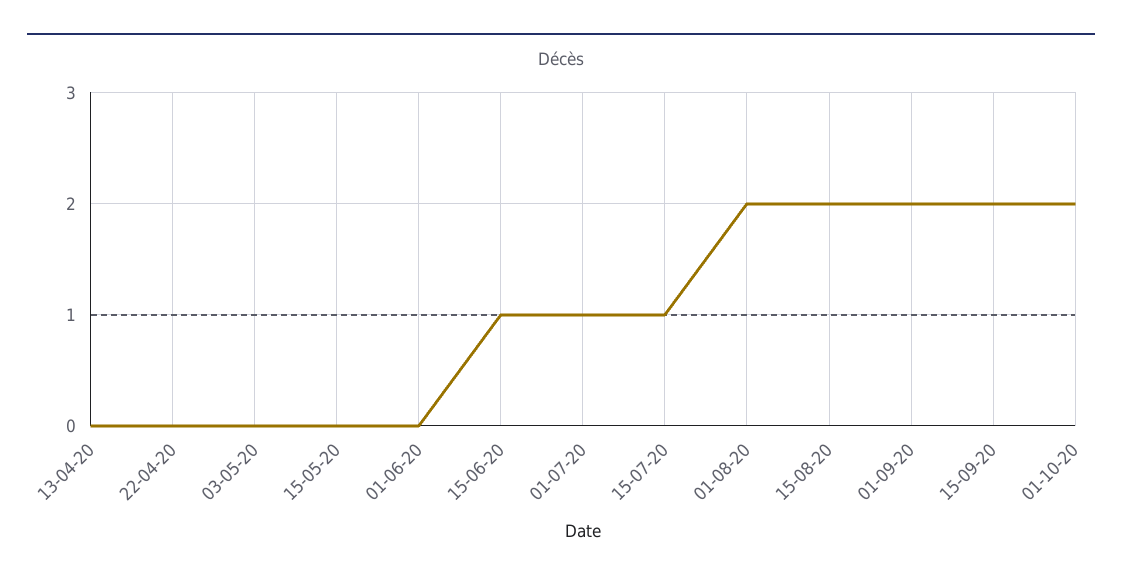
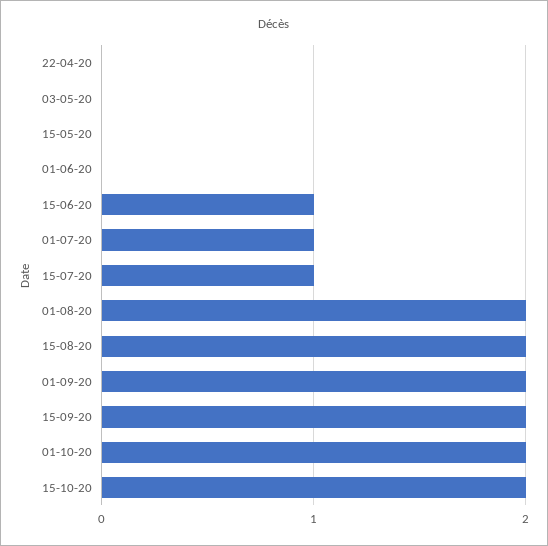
13-04-20: 0 -> none
15-10-20: none -> 2

